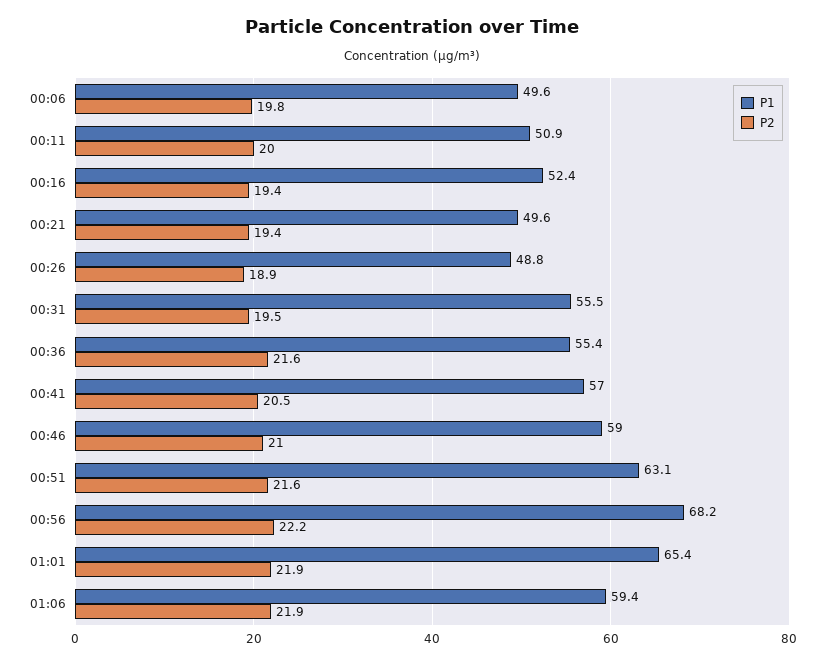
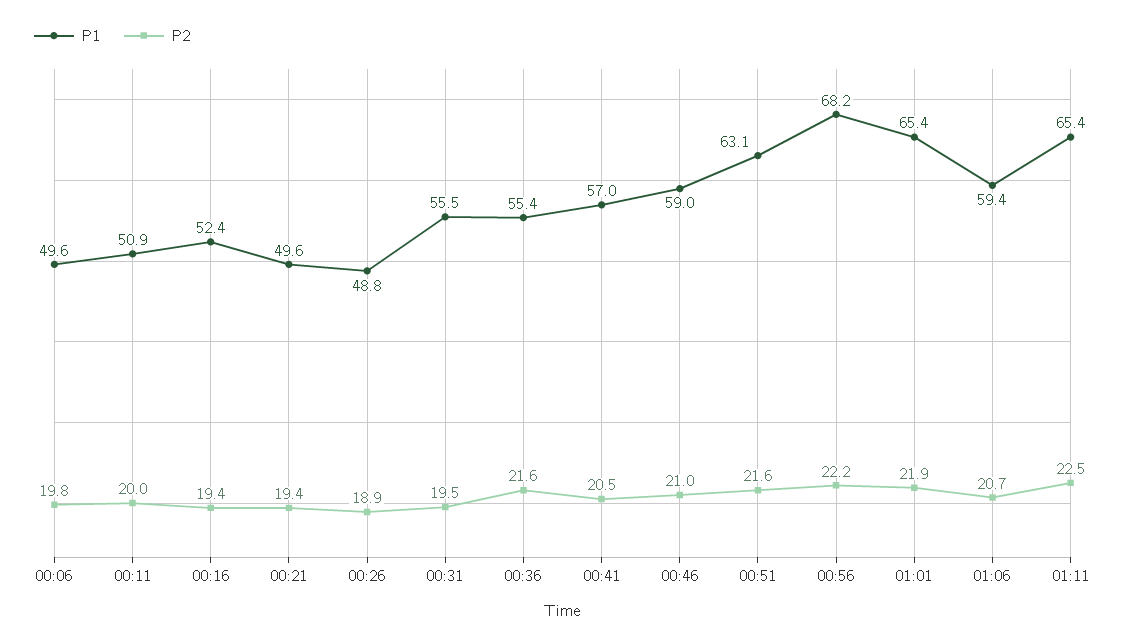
P2, 01:06: 21.9 -> 20.7
P1, 01:11: none -> 65.4
P2, 01:11: none -> 22.5

